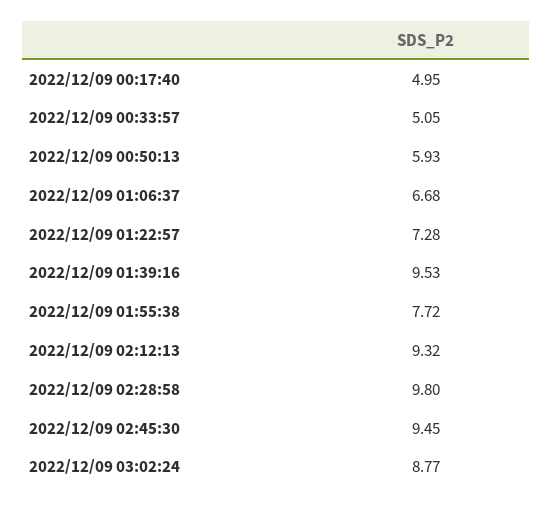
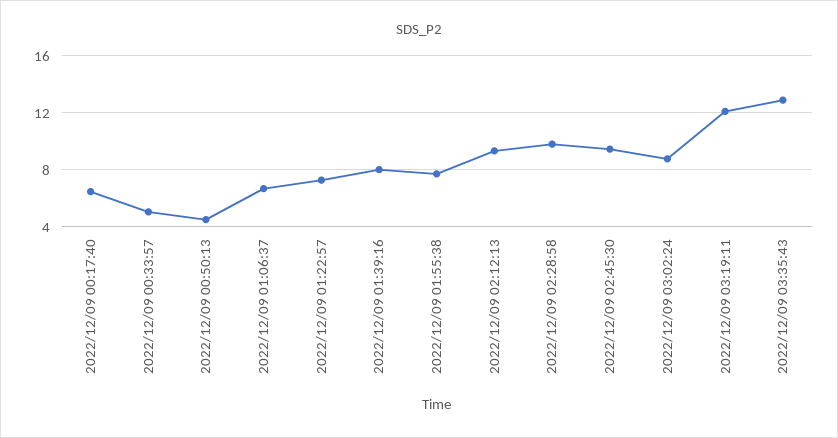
2022/12/09 00:17:40: 4.95 -> 6.5
2022/12/09 00:50:13: 5.93 -> 4.5
2022/12/09 01:39:16: 9.53 -> 8
2022/12/09 03:19:11: none -> 12
2022/12/09 03:35:43: none -> 13

